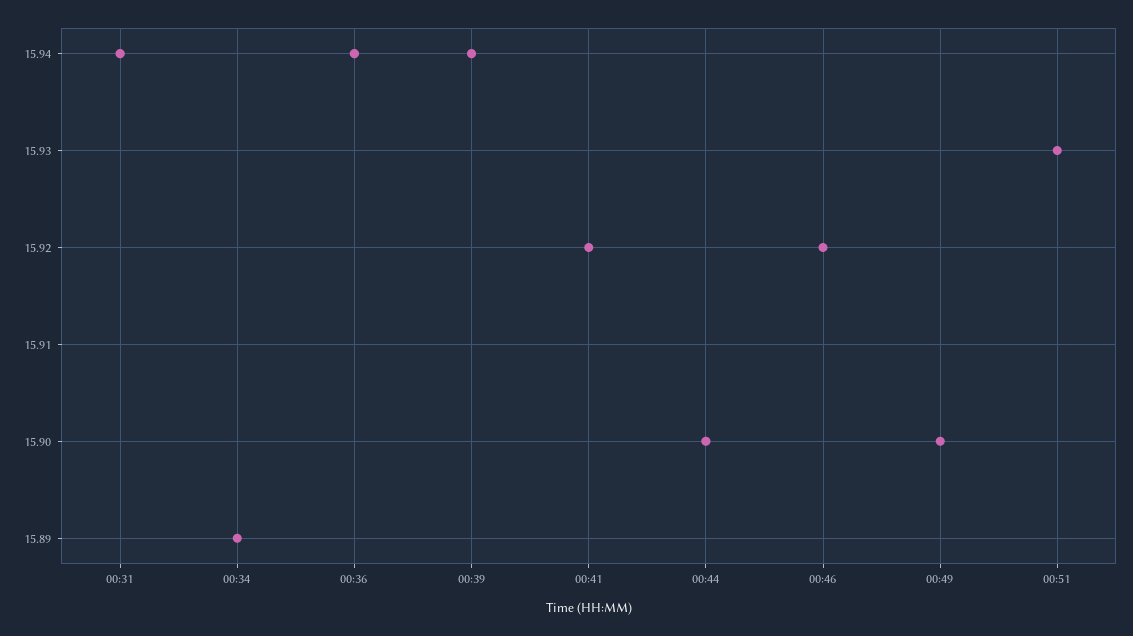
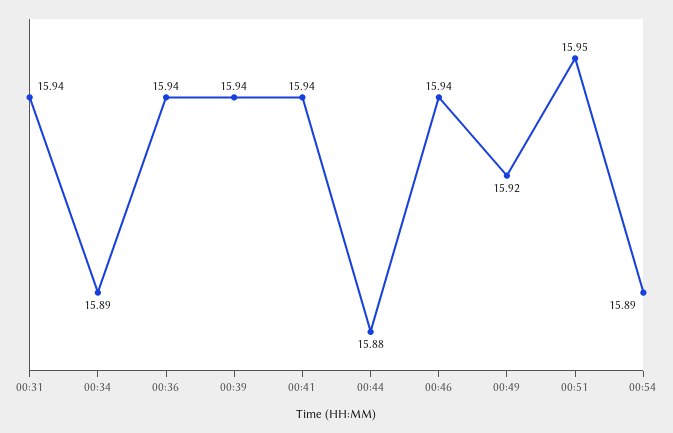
00:41: 15.92 -> 15.94
00:44: 15.9 -> 15.88
00:46: 15.92 -> 15.94
00:49: 15.9 -> 15.92
00:51: 15.93 -> 15.95
00:54: none -> 15.89

